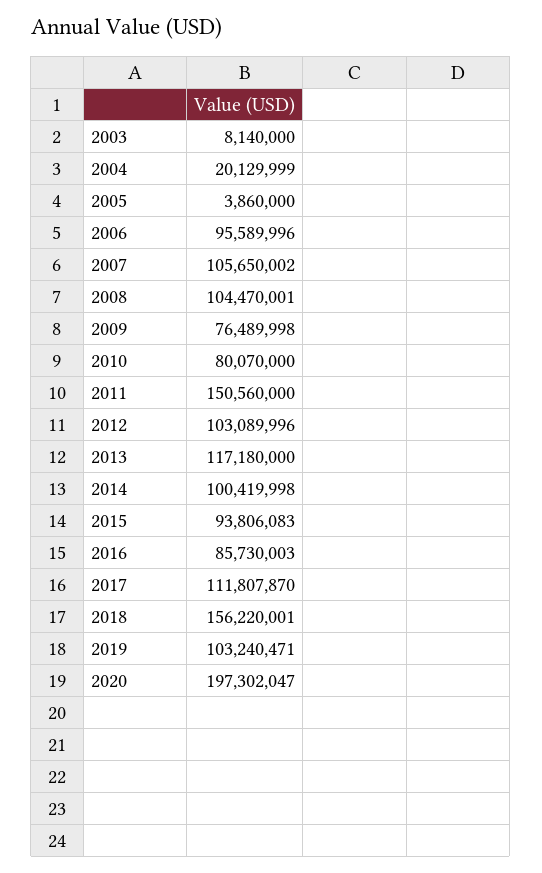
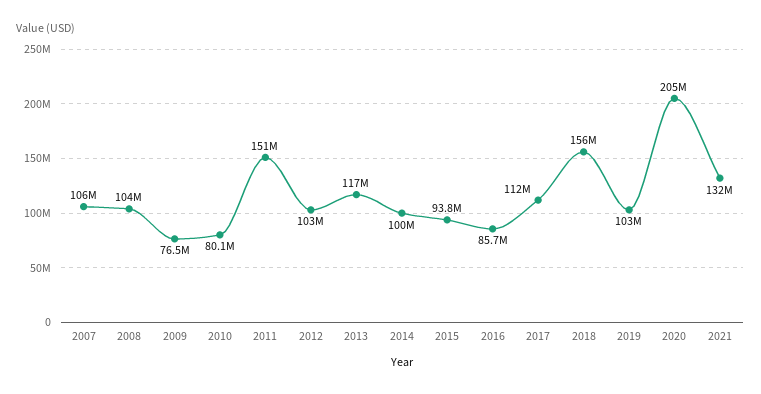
2003: 8140000 -> none
2004: 20129999 -> none
2005: 3860000 -> none
2006: 95589996 -> none
2020: 197302047 -> 205000000
2021: none -> 132000000

